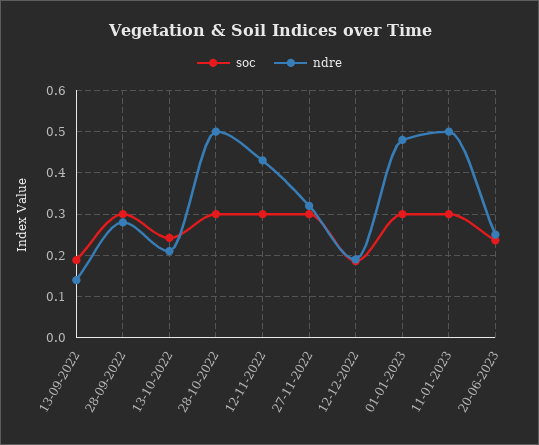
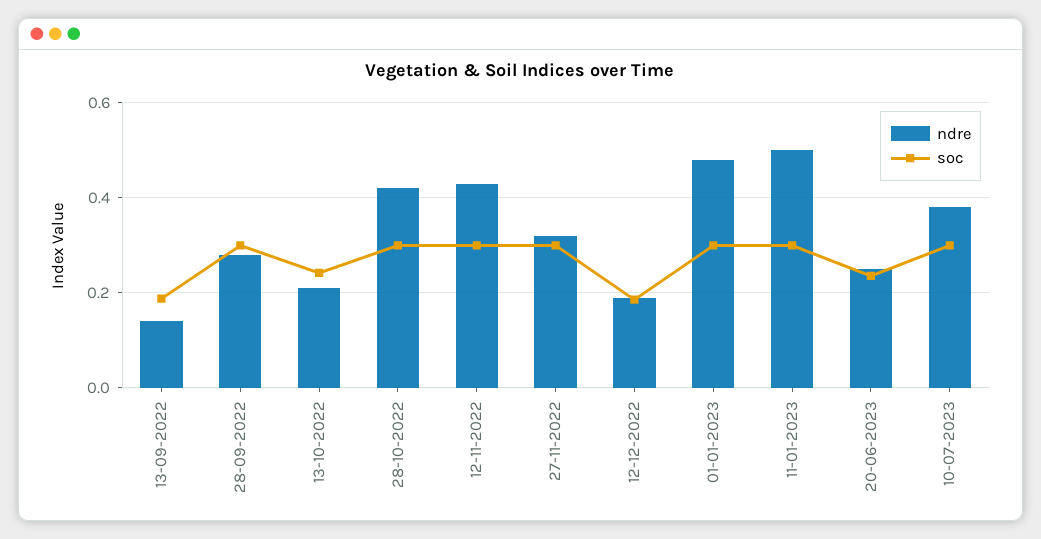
ndre, 28-10-2022: 0.5 -> 0.42
ndre, 10-07-2023: none -> 0.38
soc, 10-07-2023: none -> 0.3

